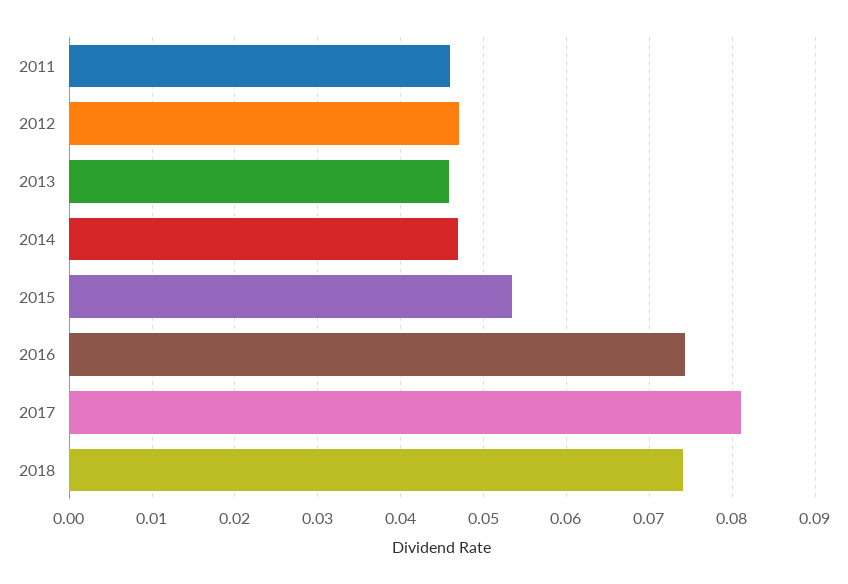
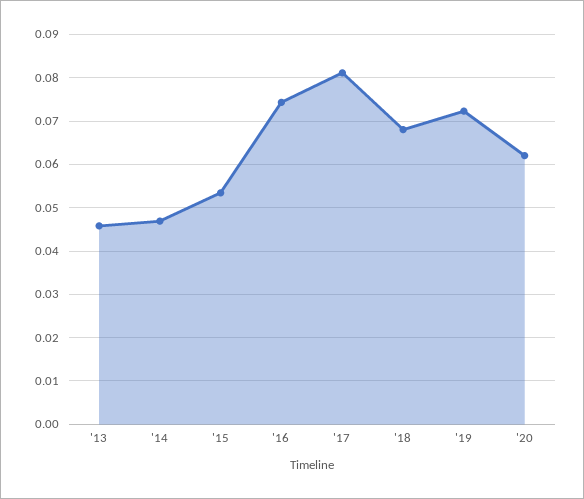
2011: 0.046 -> none
2012: 0.047 -> none
2018: 0.074 -> 0.068
'19: none -> 0.072
'20: none -> 0.062

